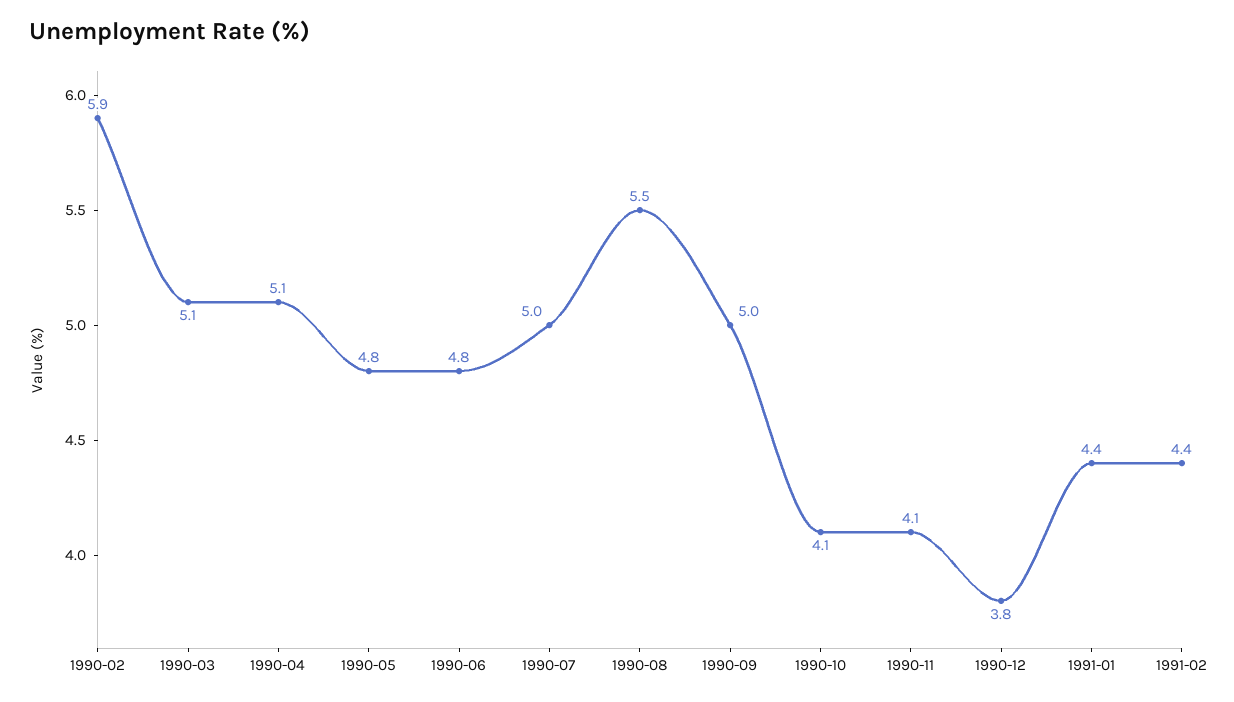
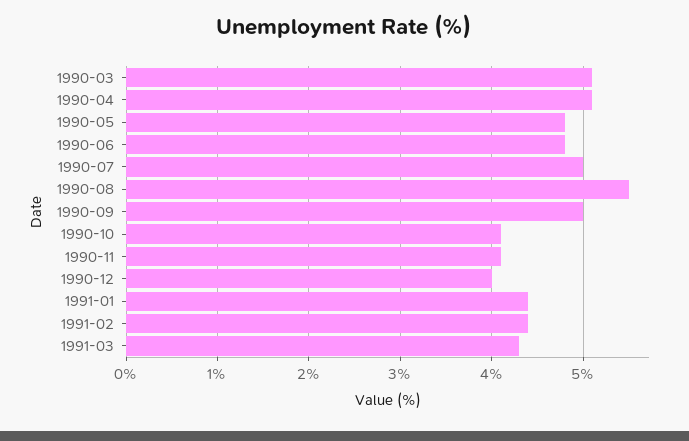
1990-02: 5.9 -> none
1990-12: 3.8 -> 4
1991-03: none -> 4.3

